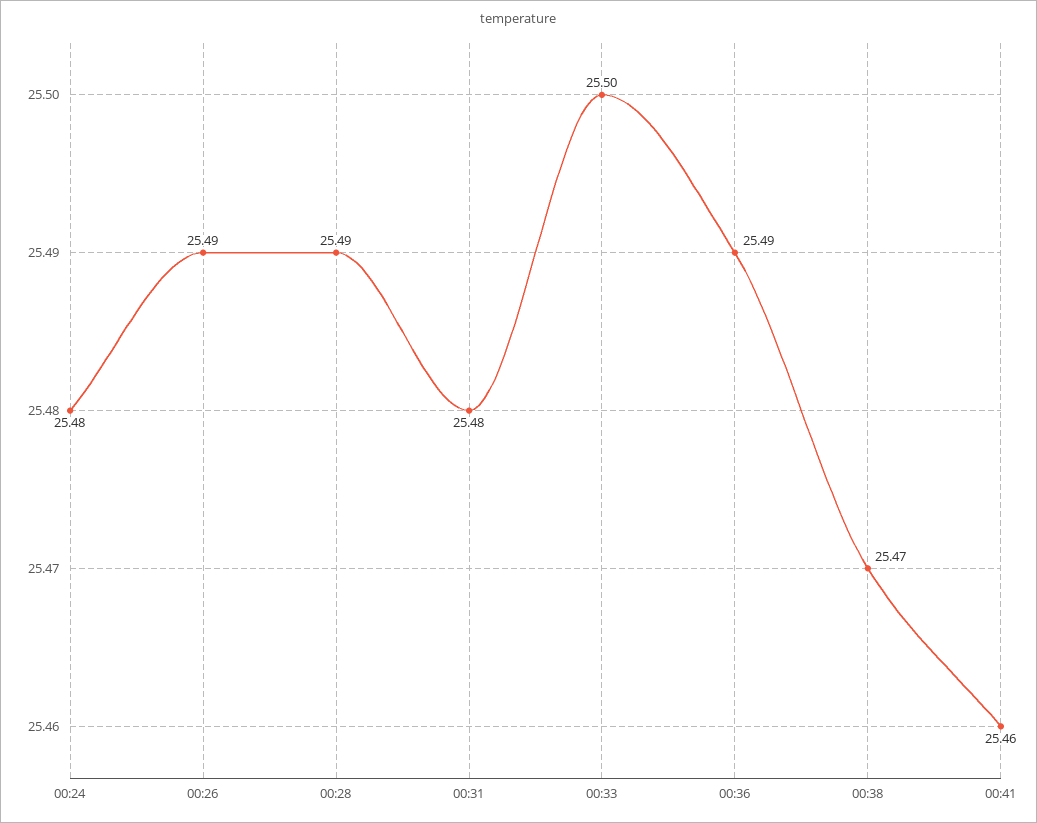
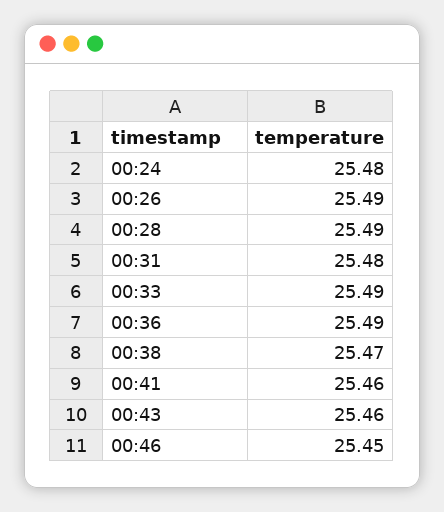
00:33: 25.5 -> 25.49
00:43: none -> 25.46
00:46: none -> 25.45

